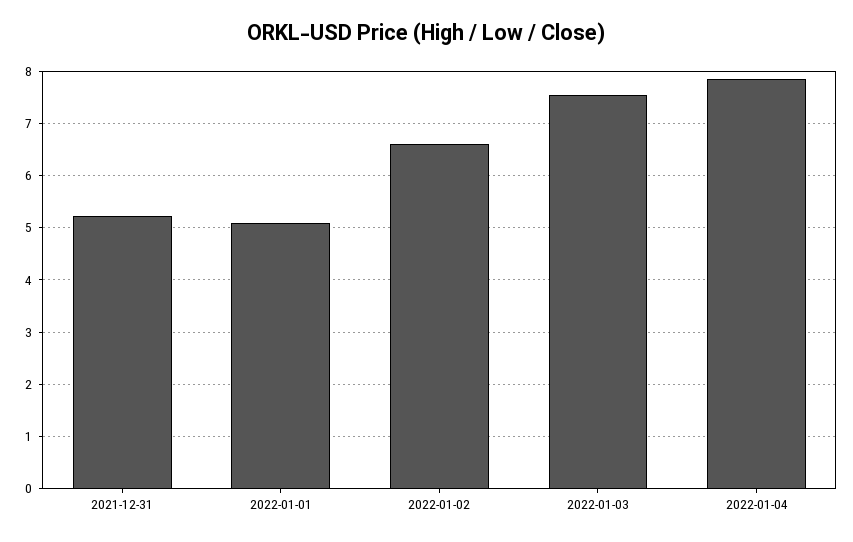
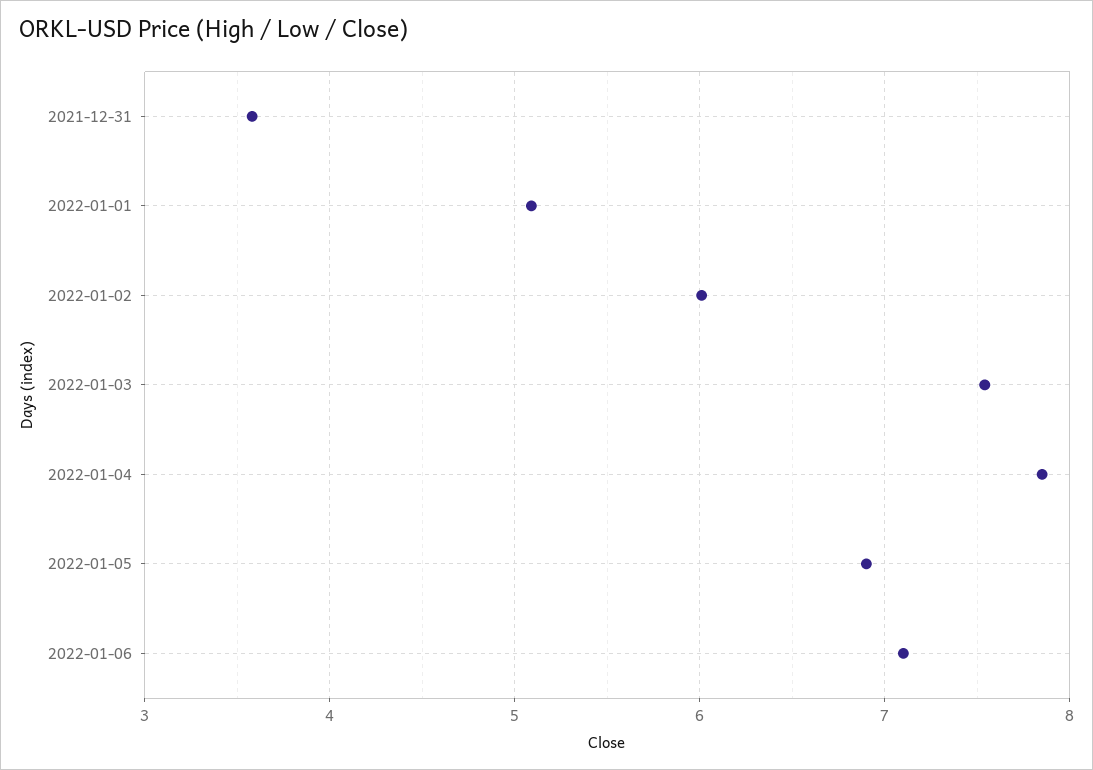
2021-12-31: 5.2 -> 3.6
2022-01-02: 6.6 -> 6
2022-01-05: none -> 6.9
2022-01-06: none -> 7.1

